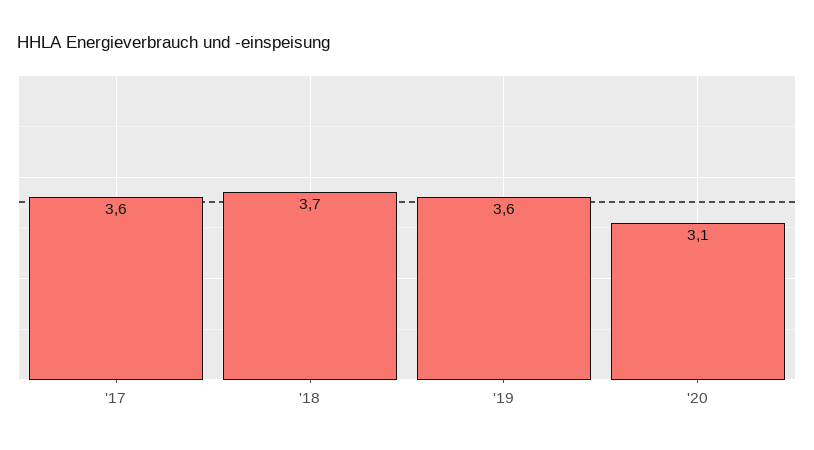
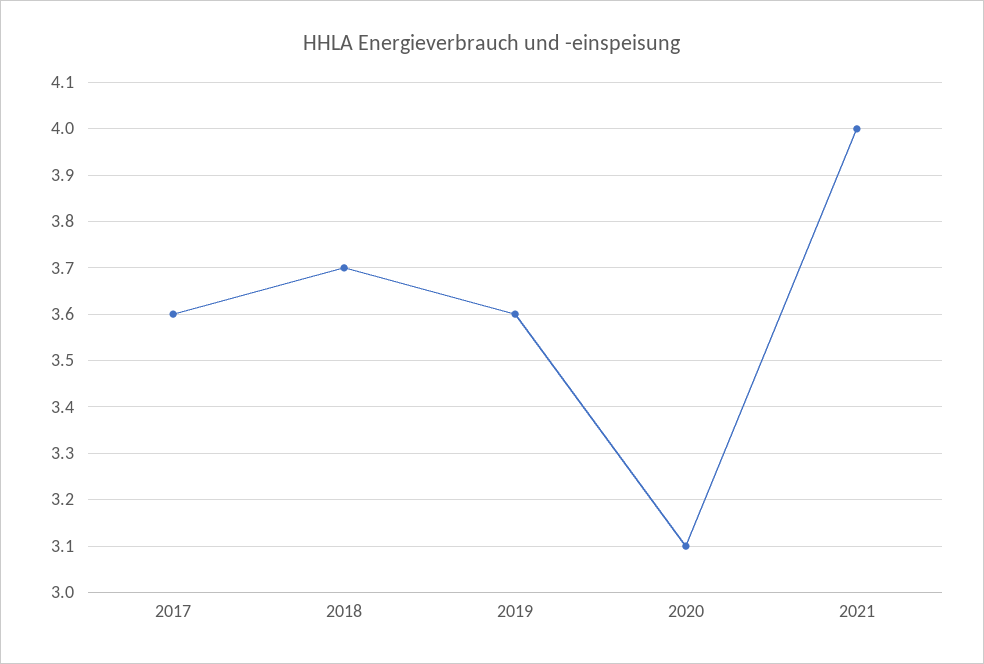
2021: none -> 4

